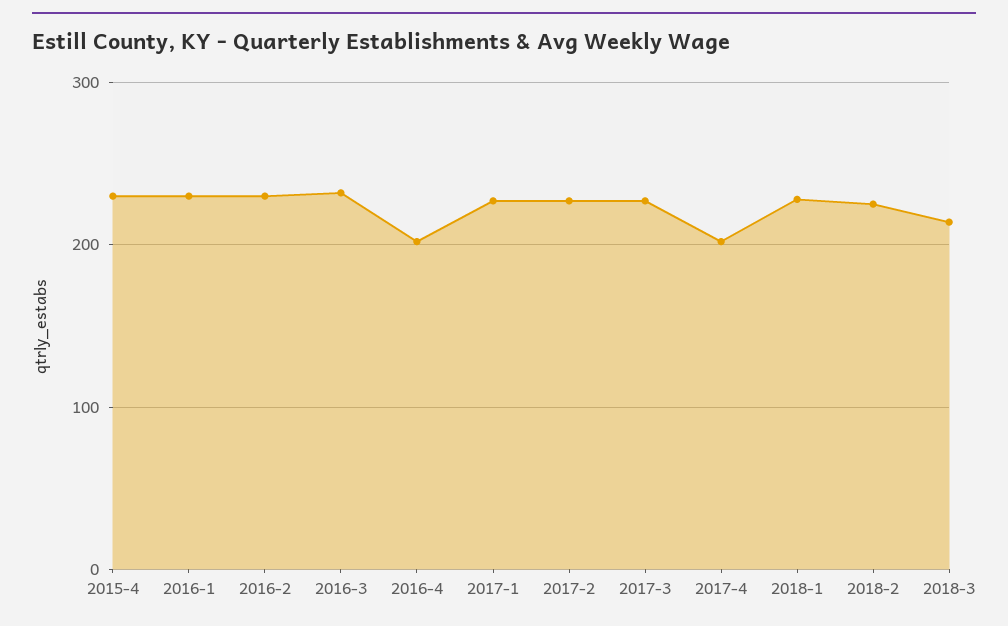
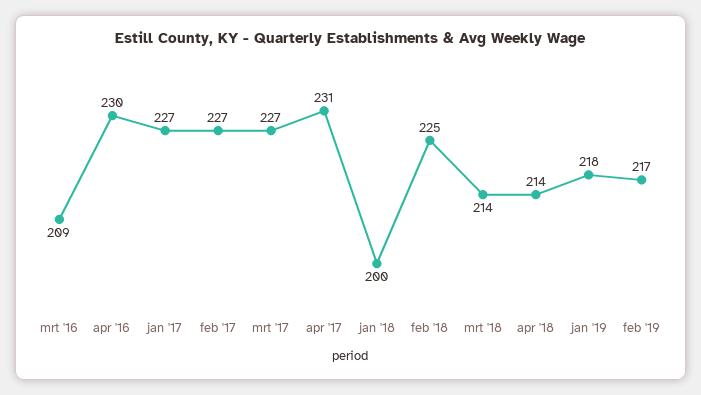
2015-4: 230 -> none
2016-1: 230 -> none
2016-2: 230 -> none
2016-3: 230 -> 209
2016-4: 200 -> 230
2017-4: 200 -> 231
2018-1: 230 -> 200
apr '18: none -> 214
jan '19: none -> 218
feb '19: none -> 217

